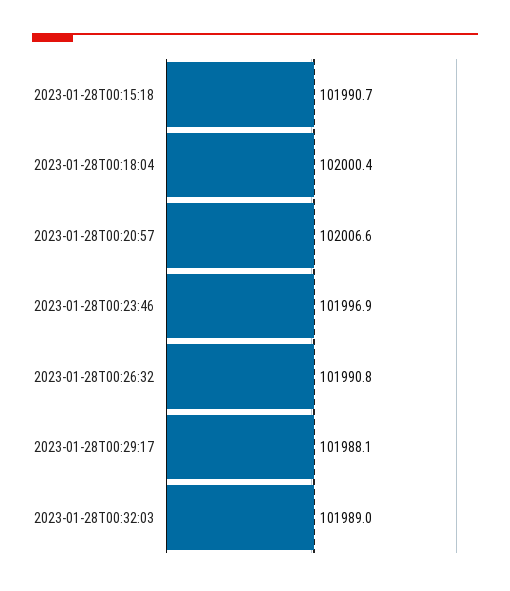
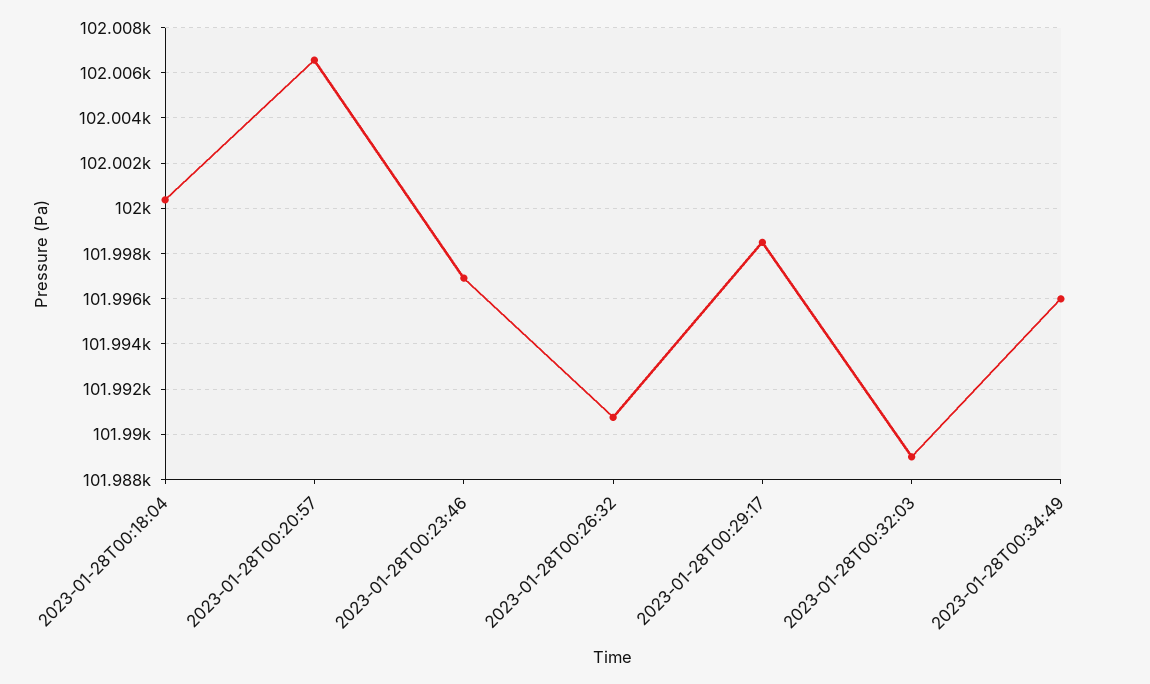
2023-01-28T00:15:18: 101990.7 -> none
2023-01-28T00:29:17: 101988.1 -> 101998.5
2023-01-28T00:34:49: none -> 101996

